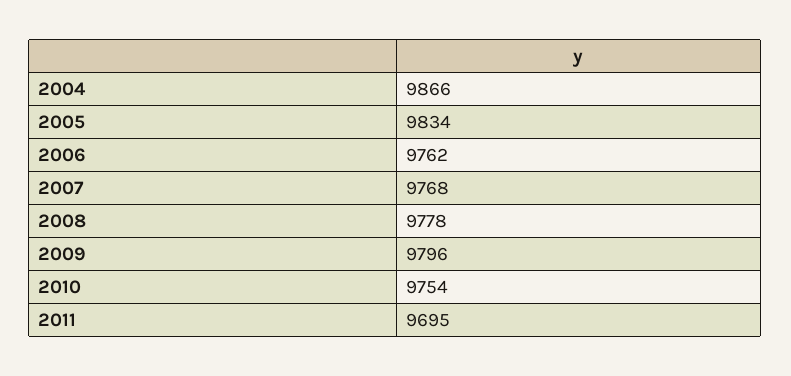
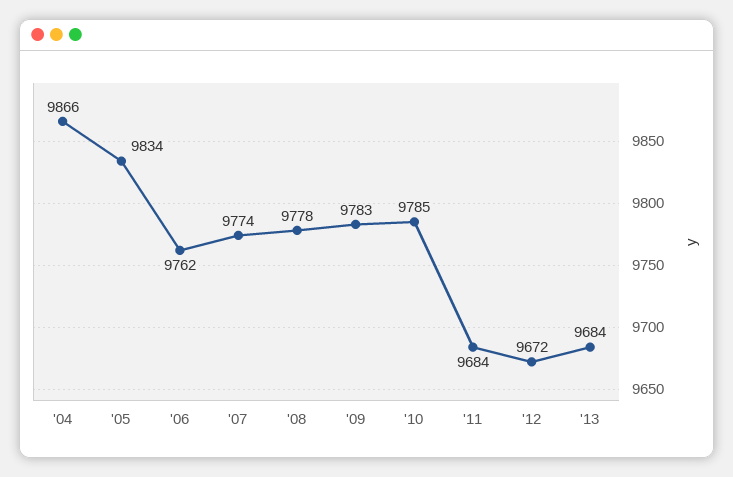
2007: 9768 -> 9774
2009: 9796 -> 9783
2010: 9754 -> 9785
2011: 9695 -> 9684
'12: none -> 9672
'13: none -> 9684

